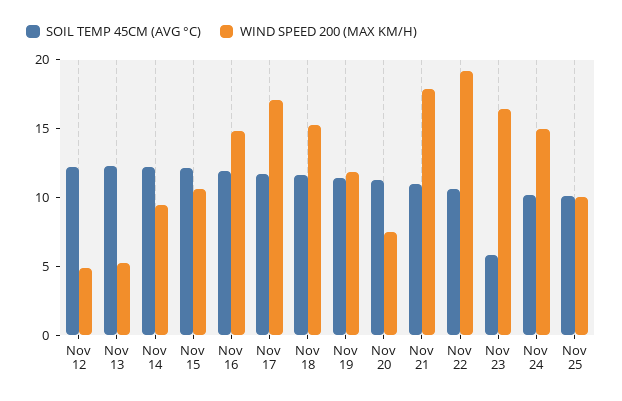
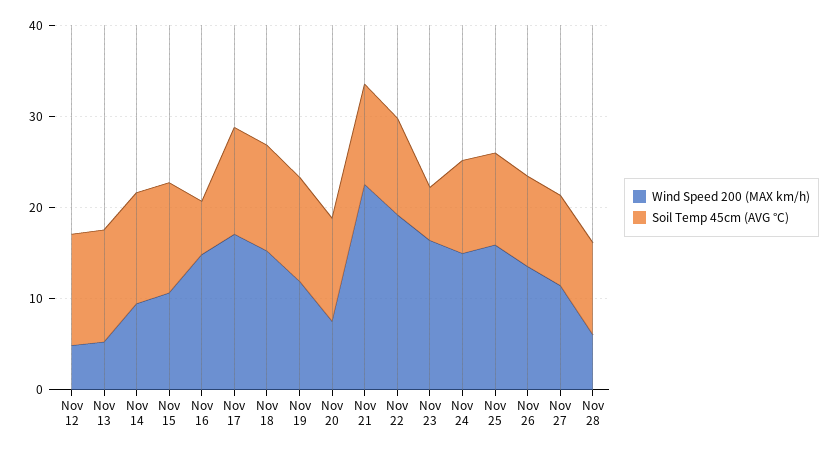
SOIL TEMP 45CM (AVG °C), Nov 16: 12 -> 6
WIND SPEED 200 (MAX KM/H), Nov 21: 18 -> 22
WIND SPEED 200 (MAX KM/H), Nov 25: 10 -> 16
WIND SPEED 200 (MAX KM/H), Nov 26: none -> 14
SOIL TEMP 45CM (AVG °C), Nov 26: none -> 10
WIND SPEED 200 (MAX KM/H), Nov 27: none -> 12
SOIL TEMP 45CM (AVG °C), Nov 27: none -> 10
WIND SPEED 200 (MAX KM/H), Nov 28: none -> 6
SOIL TEMP 45CM (AVG °C), Nov 28: none -> 10

